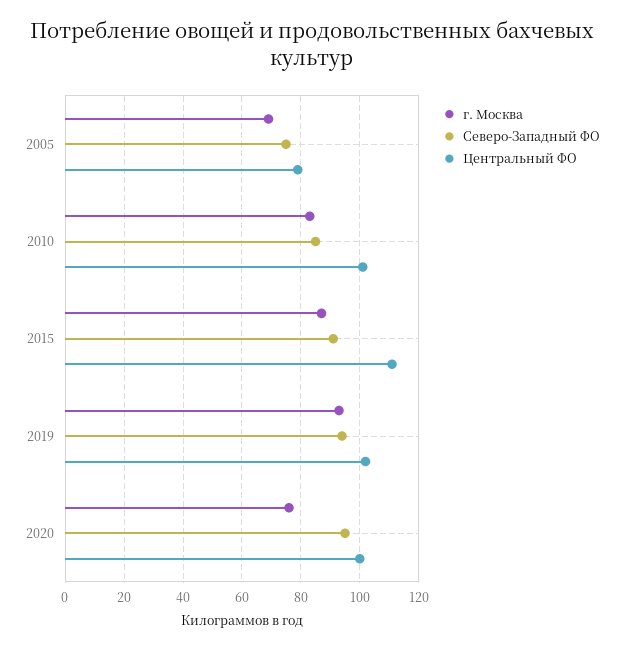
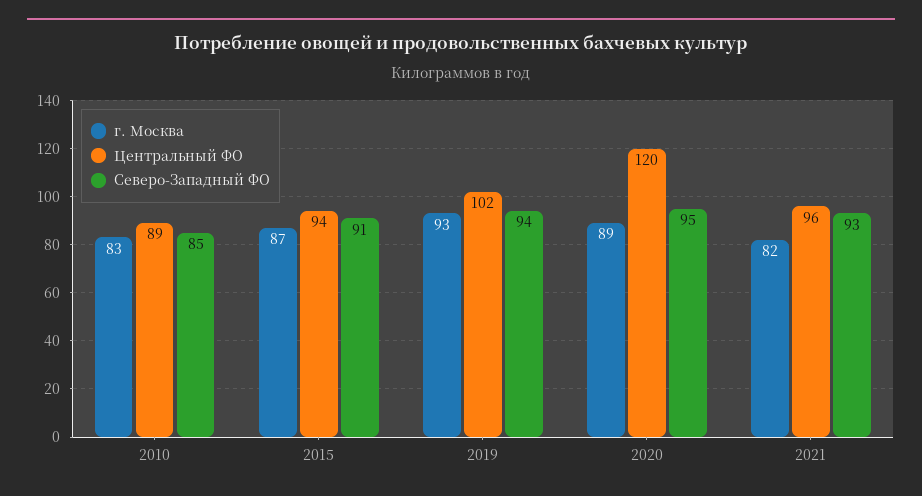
г. Москва, 2005: 70 -> none
Северо-Западный ФО, 2005: 75 -> none
Центральный ФО, 2005: 80 -> none
Центральный ФО, 2010: 100 -> 89
Центральный ФО, 2015: 110 -> 94
г. Москва, 2020: 75 -> 89
Центральный ФО, 2020: 100 -> 120
г. Москва, 2021: none -> 82
Центральный ФО, 2021: none -> 96
Северо-Западный ФО, 2021: none -> 93

